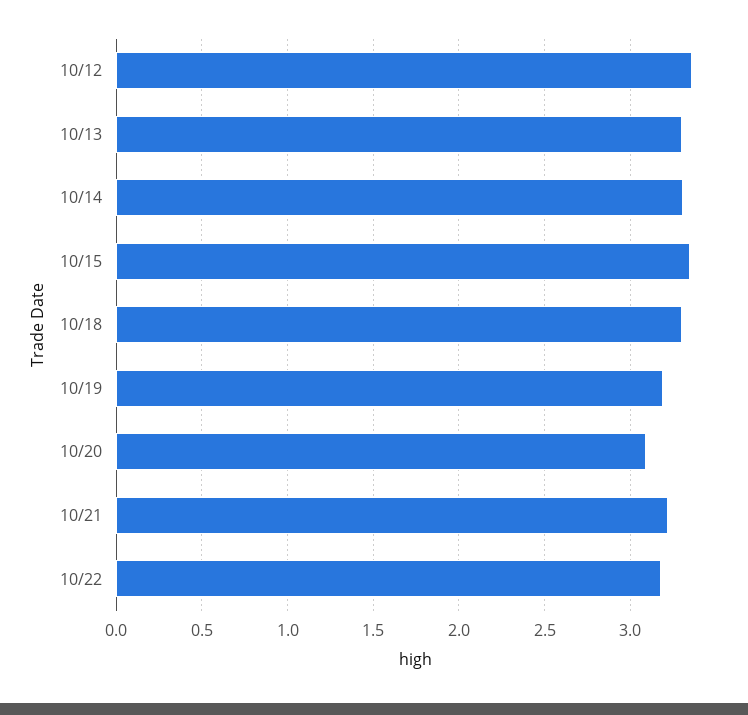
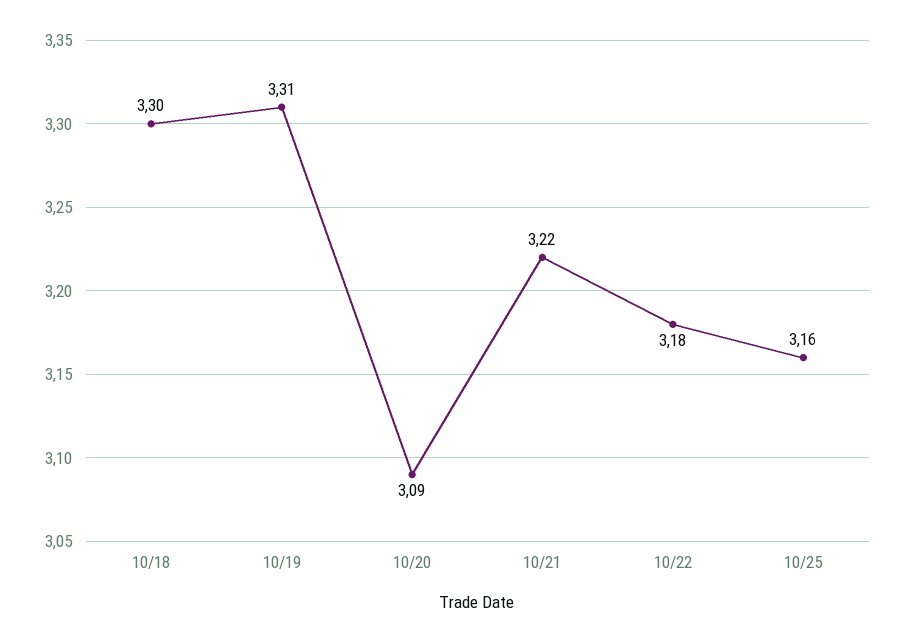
10/12: 3.35 -> none
10/13: 3.3 -> none
10/14: 3.3 -> none
10/15: 3.35 -> none
10/19: 3.2 -> 3.31
10/25: none -> 3.16

